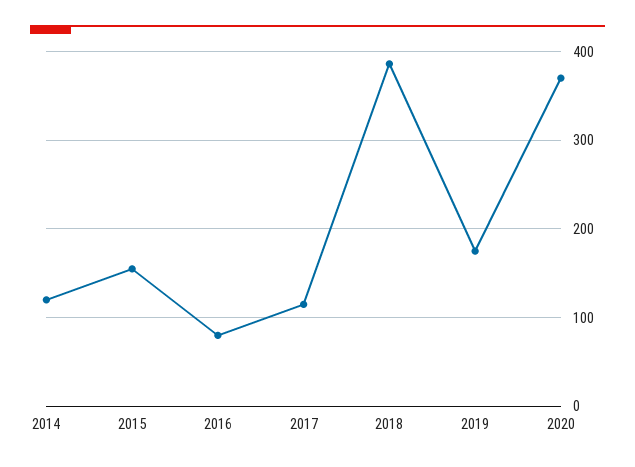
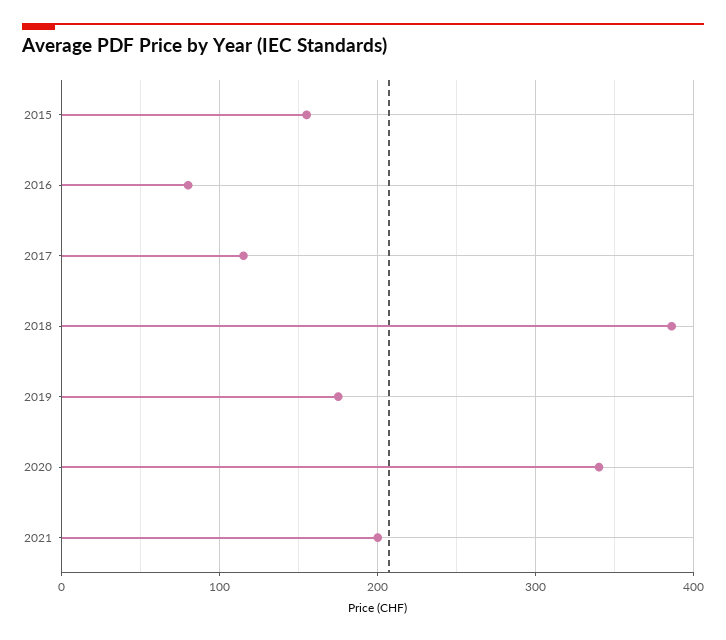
2014: 120 -> none
2020: 370 -> 340
2021: none -> 200

